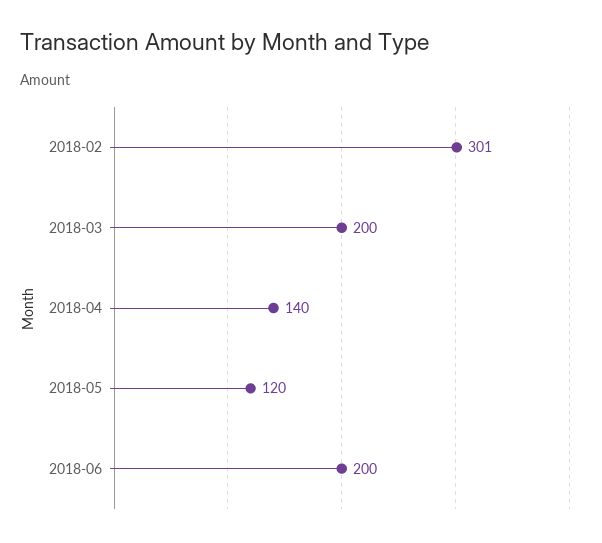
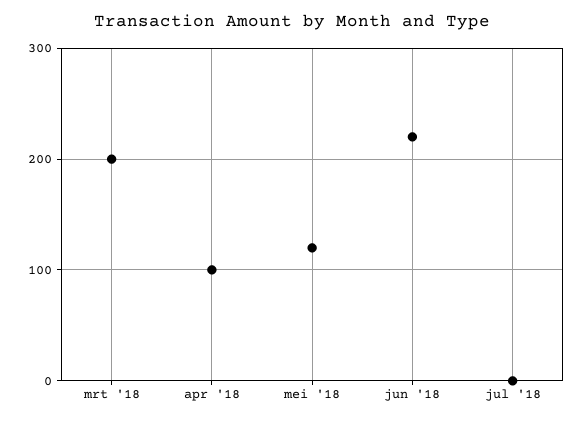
2018-02: 301 -> none
2018-04: 140 -> 100
2018-06: 200 -> 220
jul '18: none -> 0

